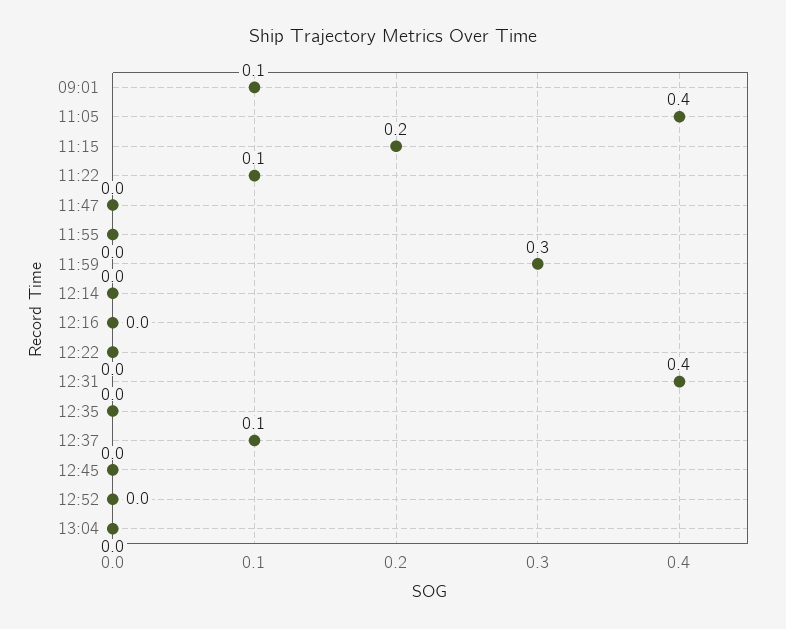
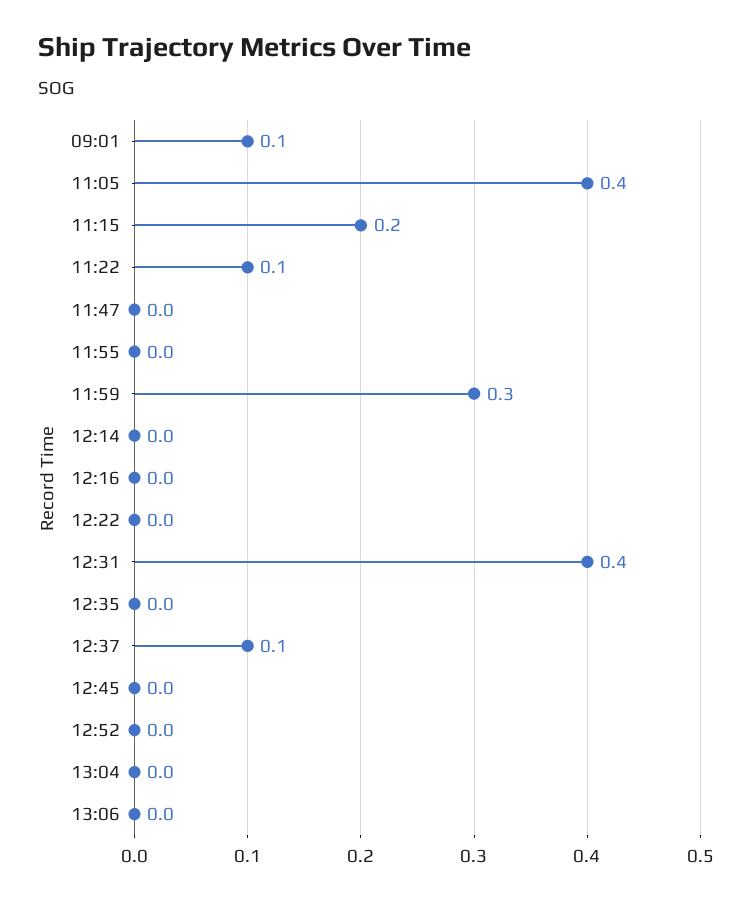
13:06: none -> 0

